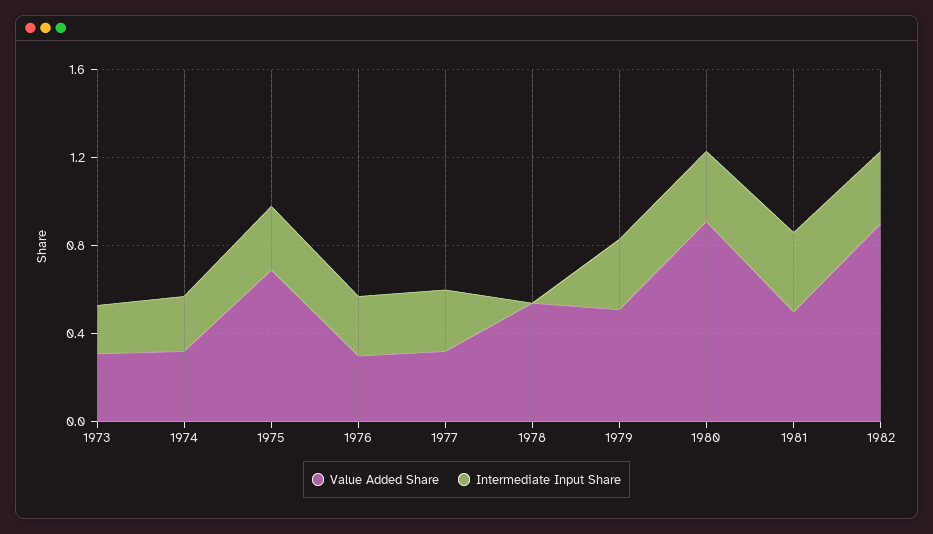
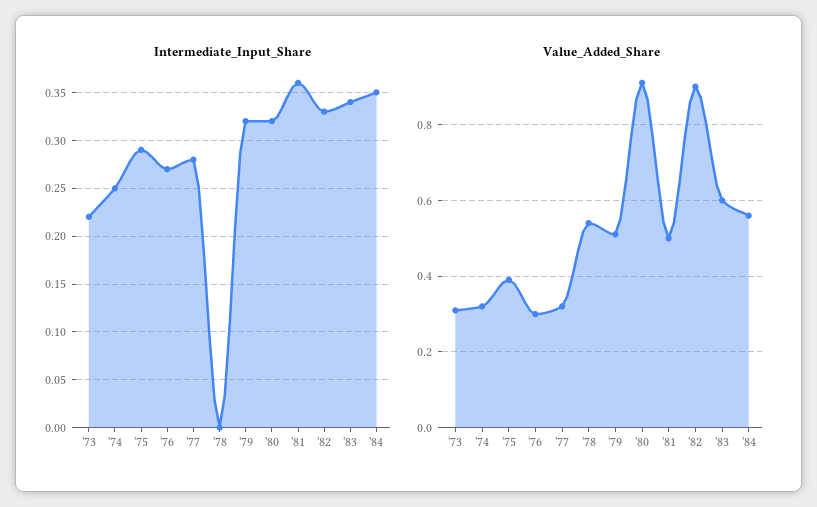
Value Added Share, 1975: 0.7 -> 0.4
Intermediate Input Share, '83: none -> 0.34
Intermediate Input Share, '84: none -> 0.35
Value Added Share, '83: none -> 0.6
Value Added Share, '84: none -> 0.55

